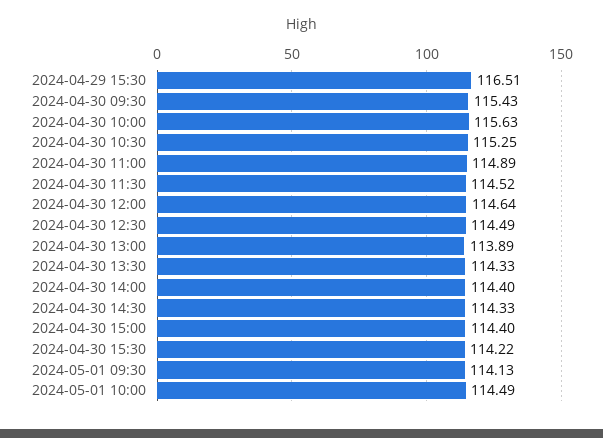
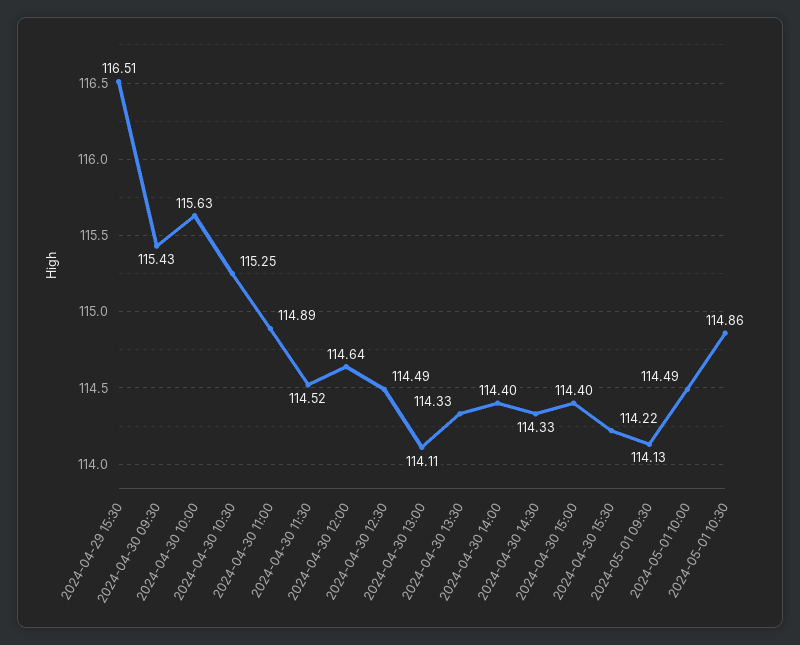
2024-04-30 13:00: 113.89 -> 114.11
2024-05-01 10:30: none -> 114.86

